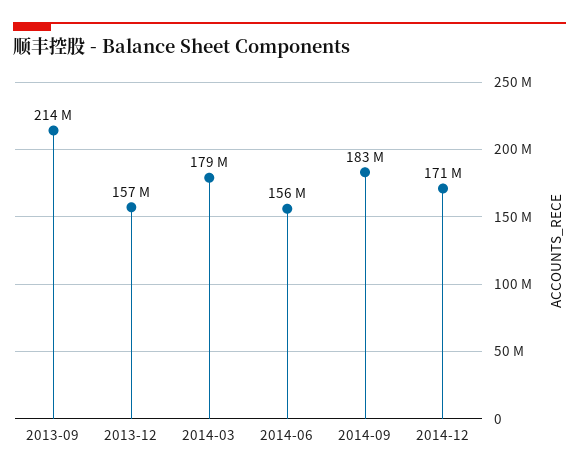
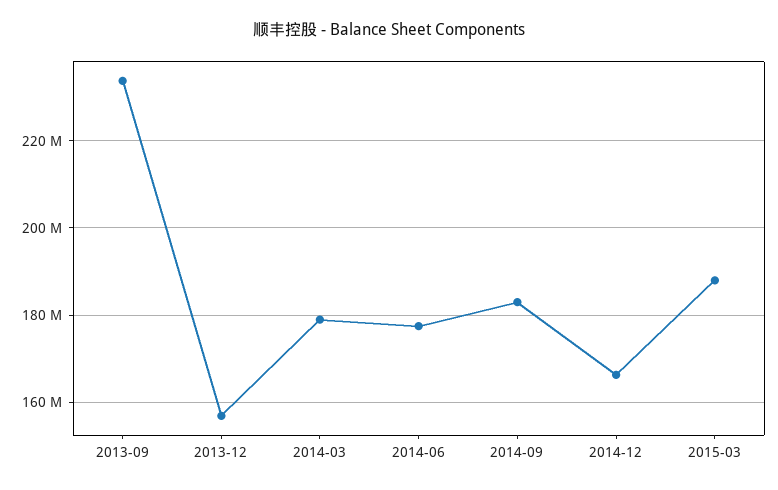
2013-09: 214000000 -> 234000000
2014-06: 156000000 -> 178000000
2014-12: 171000000 -> 166000000
2015-03: none -> 188000000

